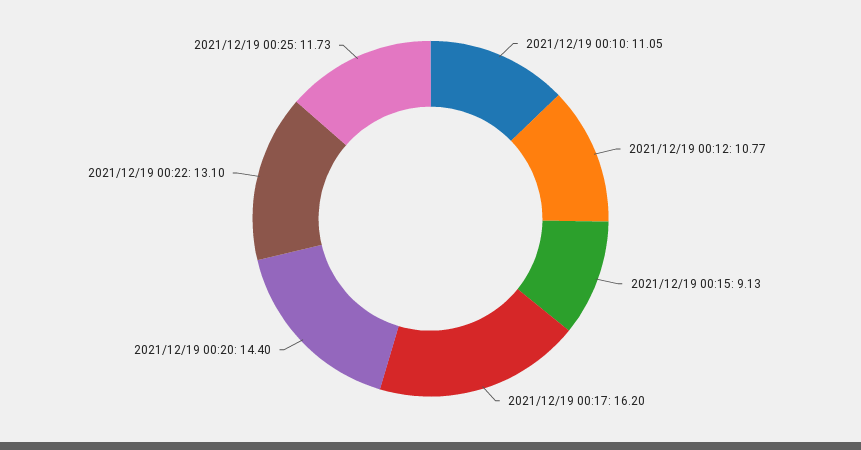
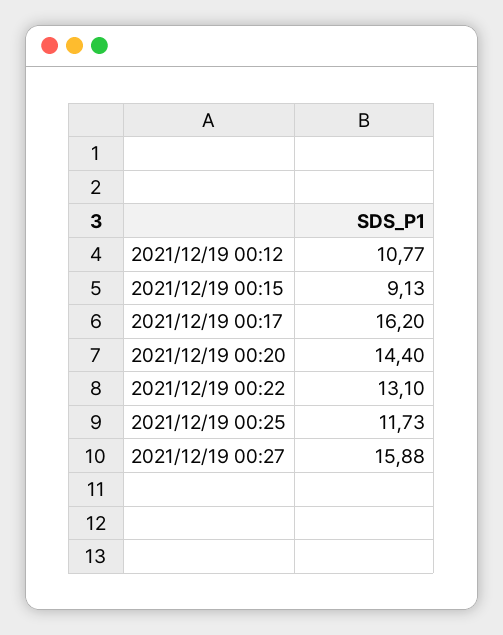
2021/12/19 00:10: 11.05 -> none
2021/12/19 00:27: none -> 15.88

